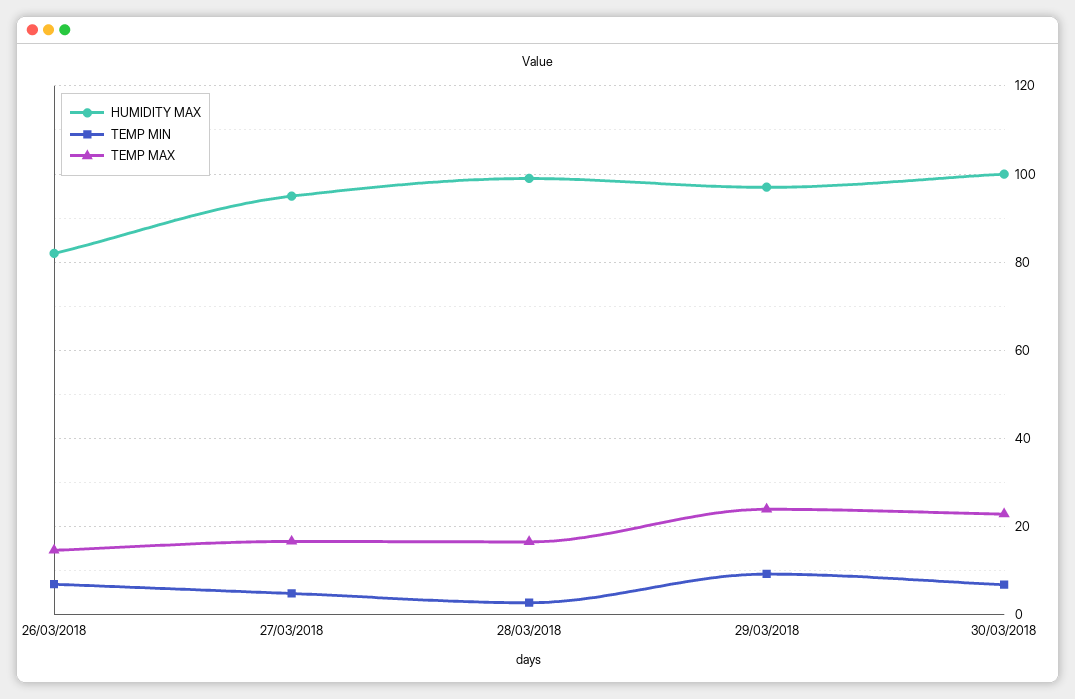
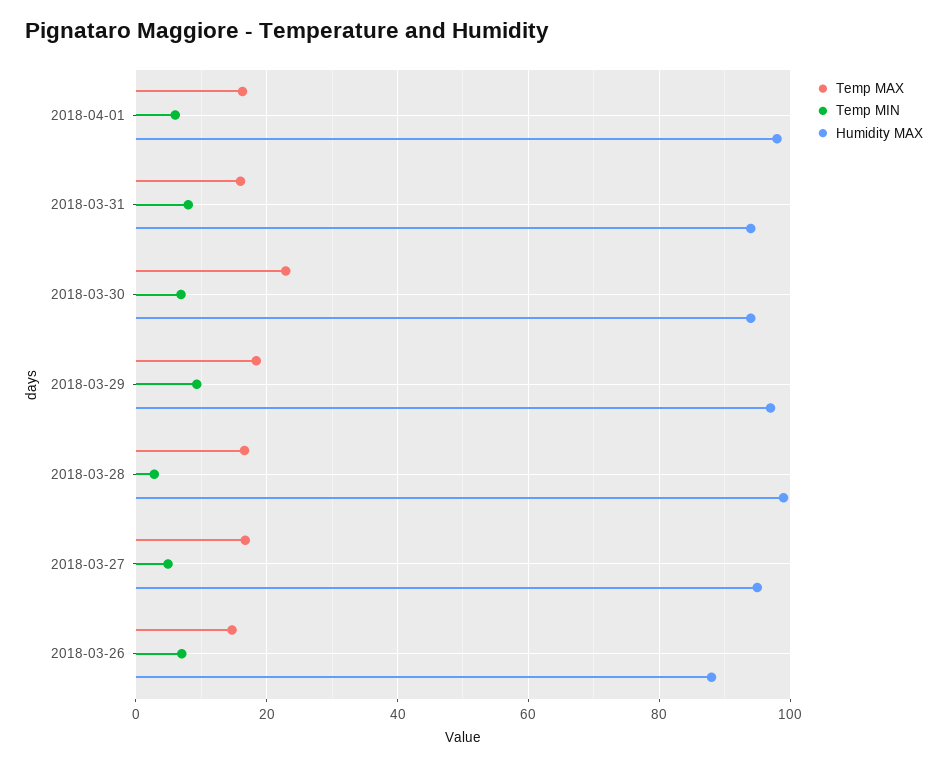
HUMIDITY MAX, 26/03/2018: 82 -> 88
TEMP MAX, 29/03/2018: 24 -> 18
HUMIDITY MAX, 30/03/2018: 100 -> 94
TEMP MAX, 2018-04-01: none -> 16
TEMP MIN, 2018-04-01: none -> 6
HUMIDITY MAX, 2018-04-01: none -> 98
TEMP MAX, 2018-03-31: none -> 16
TEMP MIN, 2018-03-31: none -> 8
HUMIDITY MAX, 2018-03-31: none -> 94

